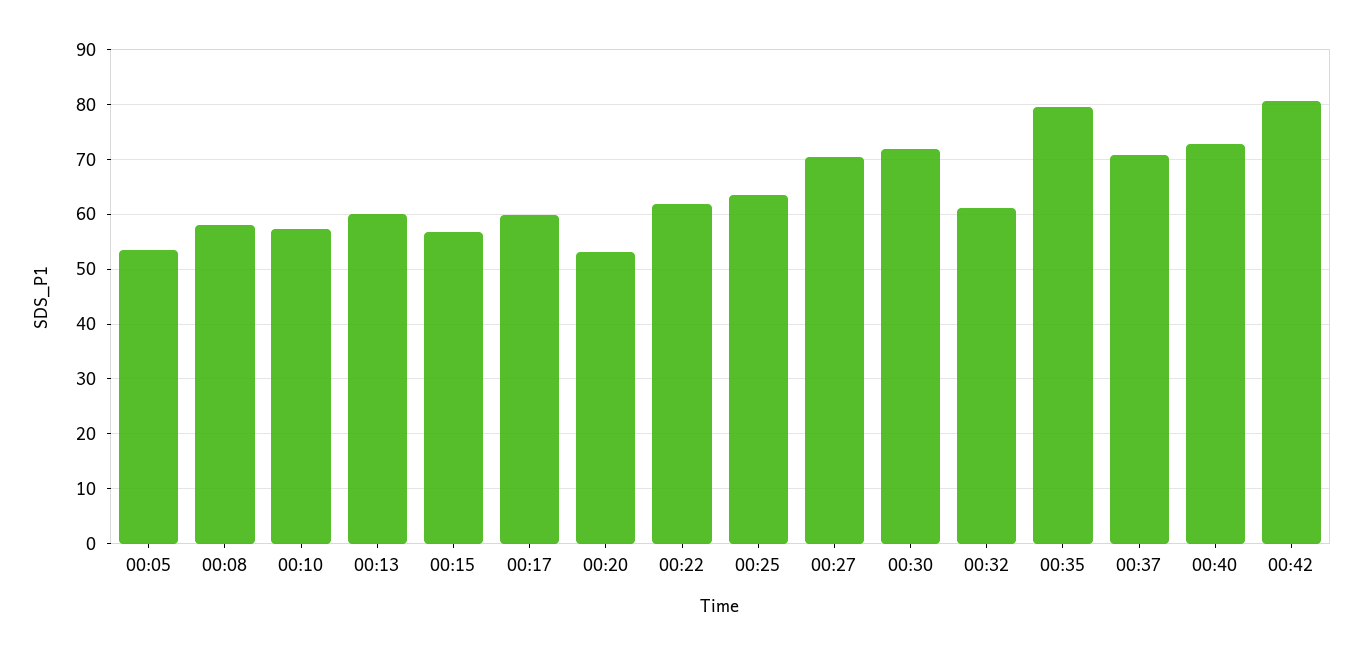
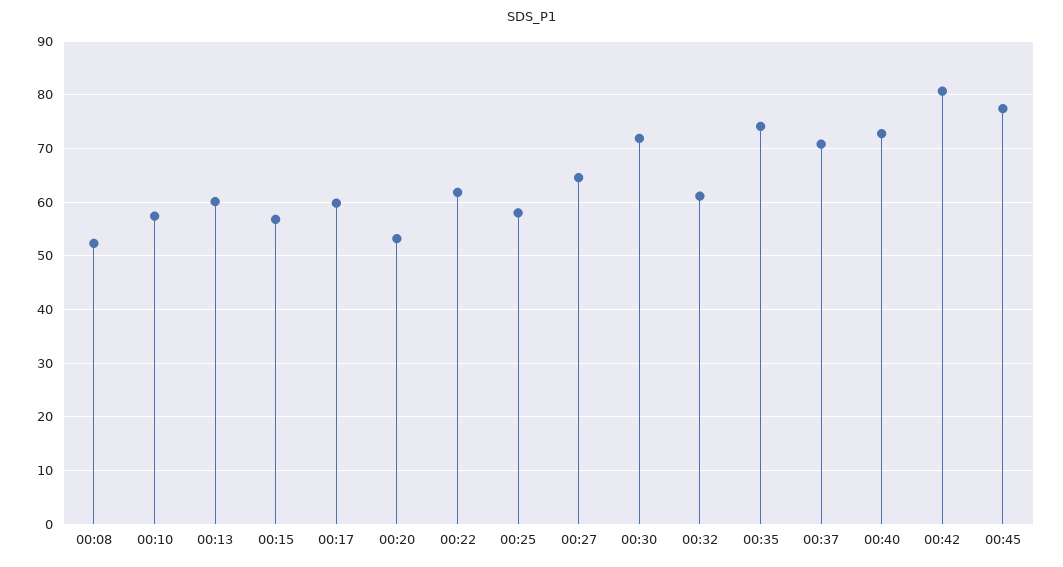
00:05: 54 -> none
00:08: 58 -> 52
00:25: 64 -> 58
00:27: 70 -> 64
00:35: 80 -> 74
00:45: none -> 78

